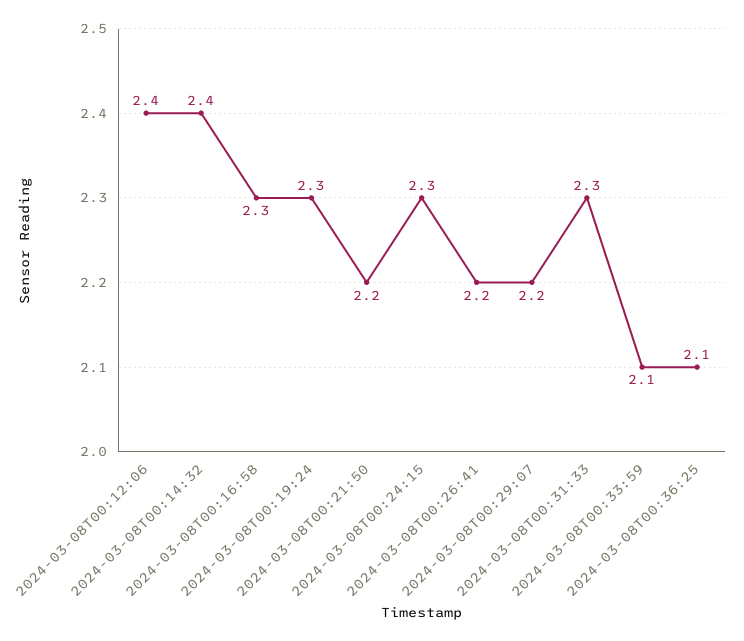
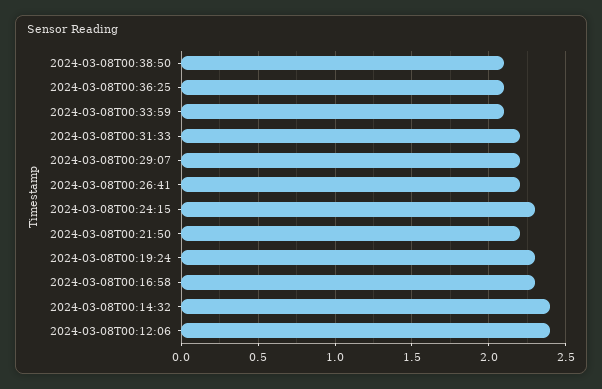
2024-03-08T00:31:33: 2.3 -> 2.2
2024-03-08T00:38:50: none -> 2.1

